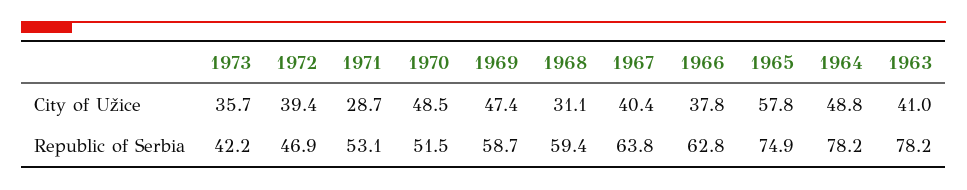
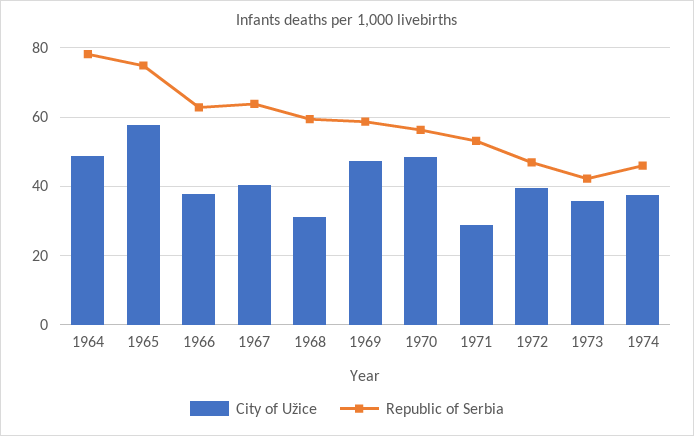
City of Užice, 1963: 41 -> none
Republic of Serbia, 1970: 51.5 -> 56
Republic of Serbia, 1963: 78.2 -> none
City of Užice, 1974: none -> 38
Republic of Serbia, 1974: none -> 46

